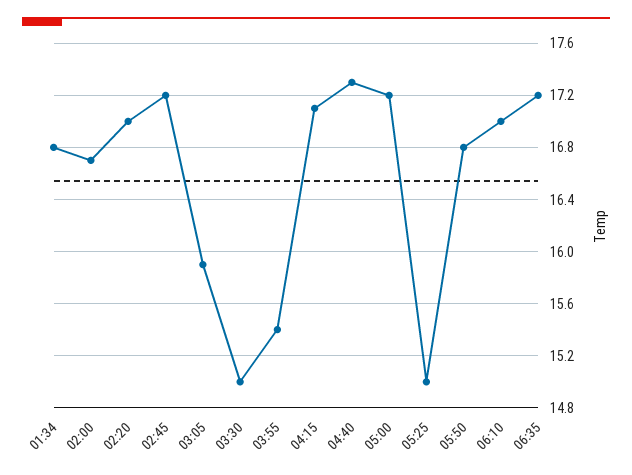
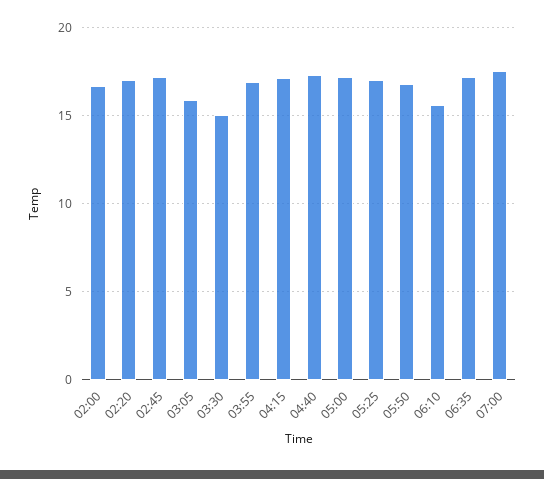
01:34: 16.8 -> none
03:55: 15.4 -> 17
05:25: 15 -> 17
06:10: 17 -> 15.5
07:00: none -> 17.5

